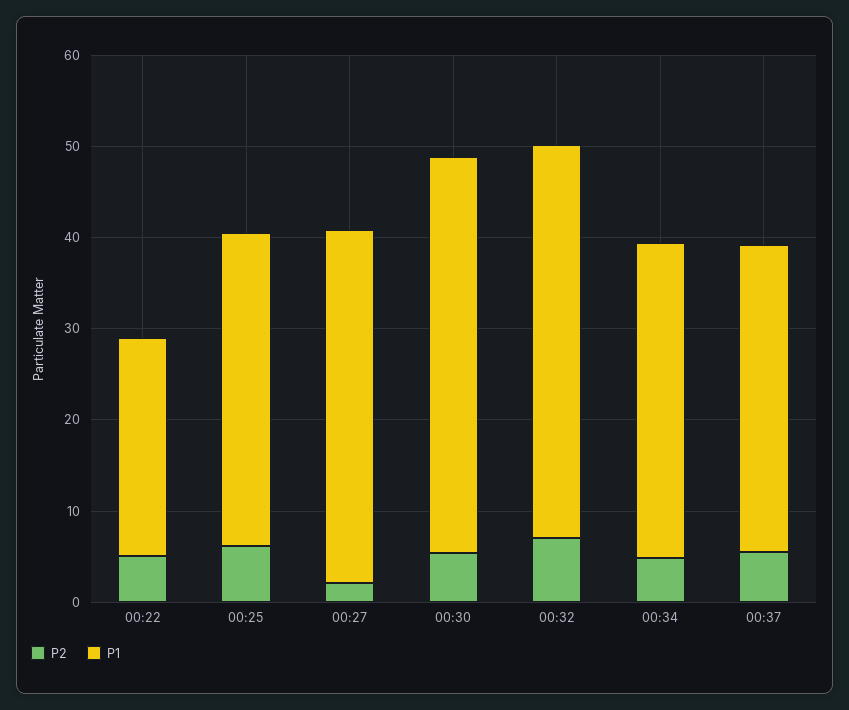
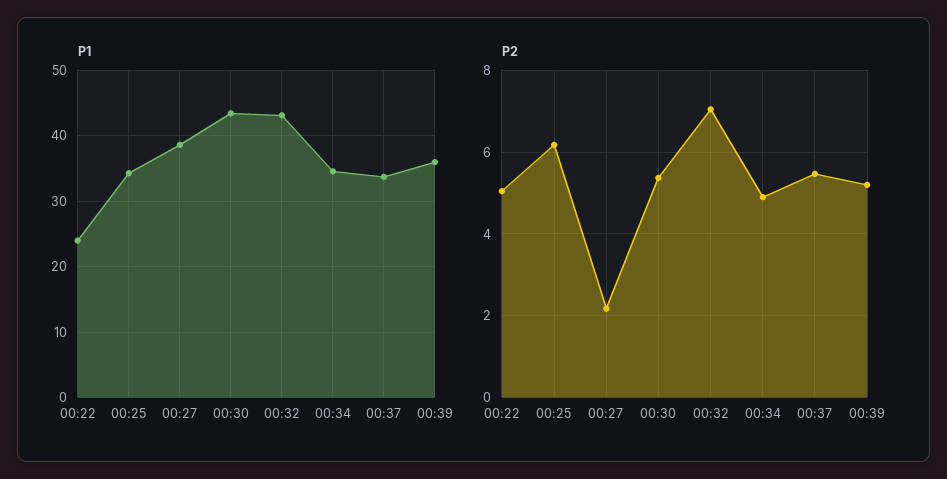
P1, 00:39: none -> 36
P2, 00:39: none -> 5.2

